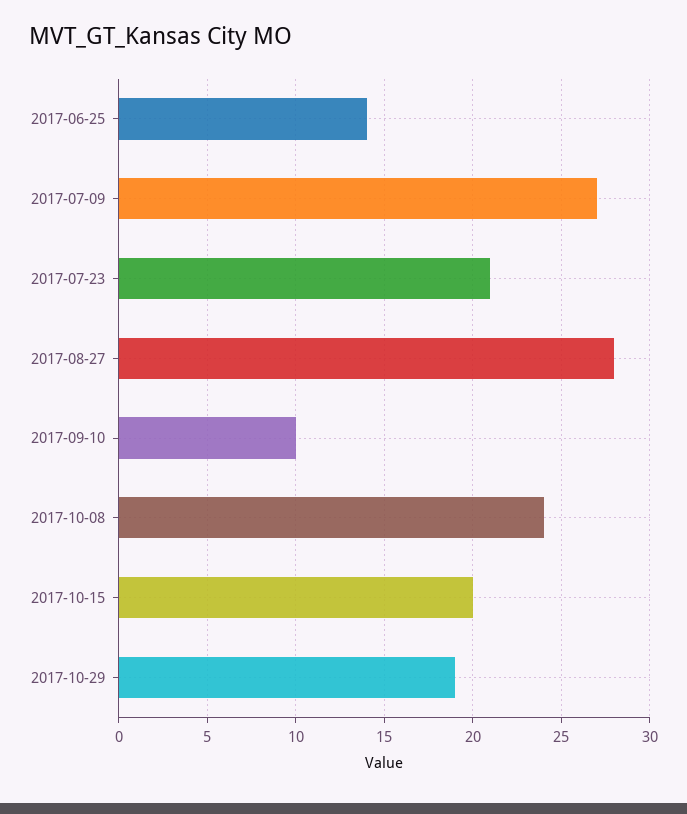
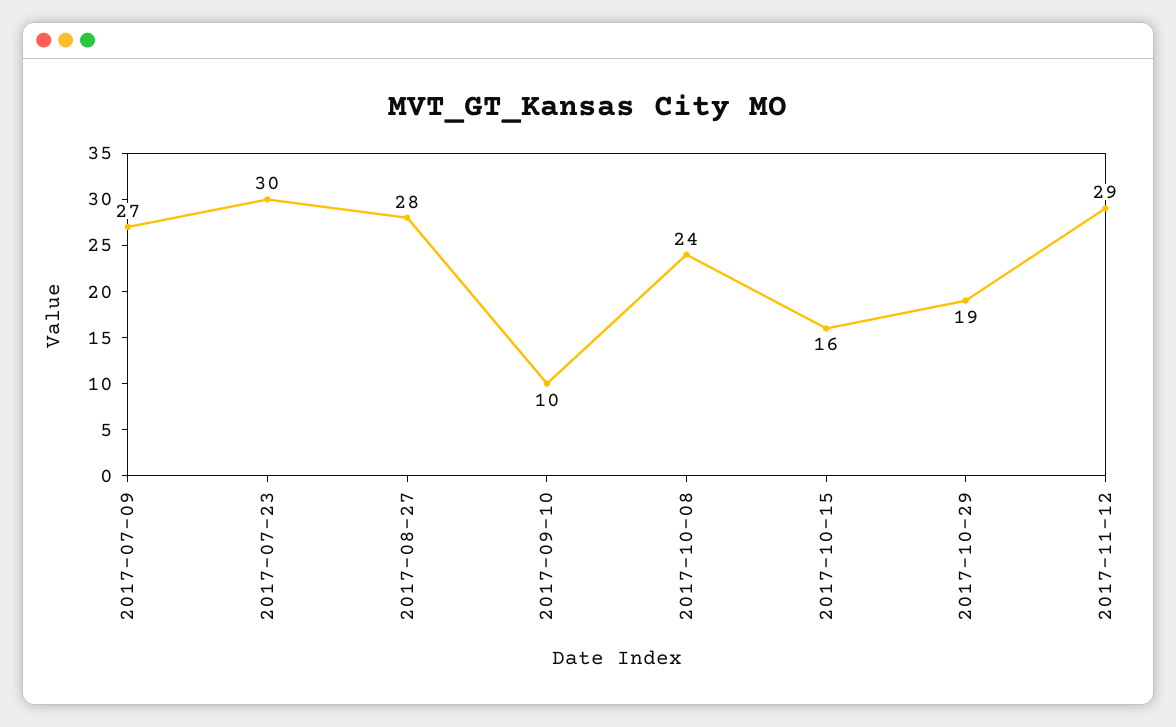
2017-06-25: 14 -> none
2017-07-23: 21 -> 30
2017-10-15: 20 -> 16
2017-11-12: none -> 29

